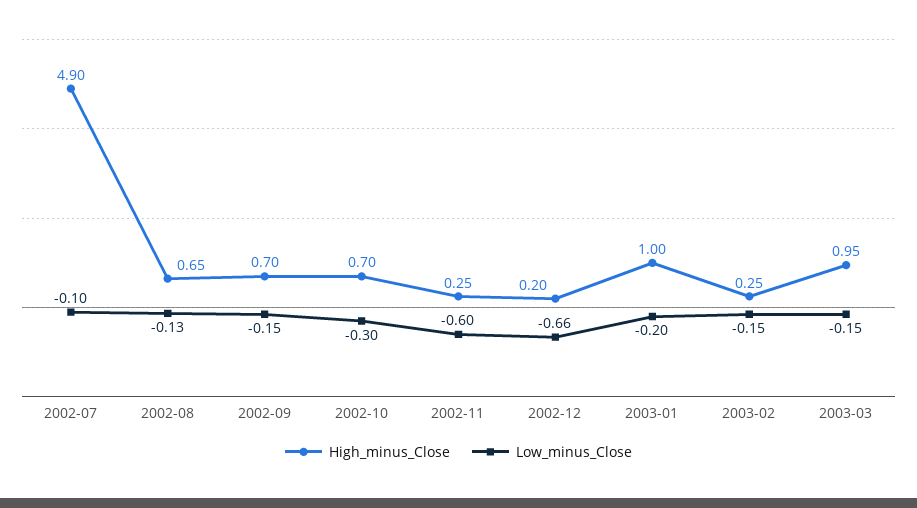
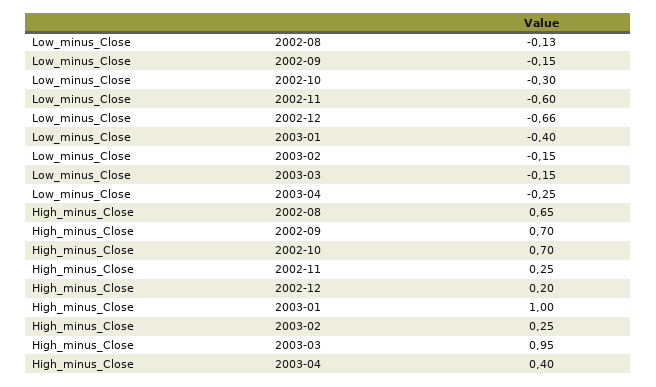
High_minus_Close, 2002-07: 4.9 -> none
Low_minus_Close, 2002-07: -0.1 -> none
Low_minus_Close, 2003-01: -0.2 -> -0.4
Low_minus_Close, 2003-04: none -> -0.25
High_minus_Close, 2003-04: none -> 0.4

